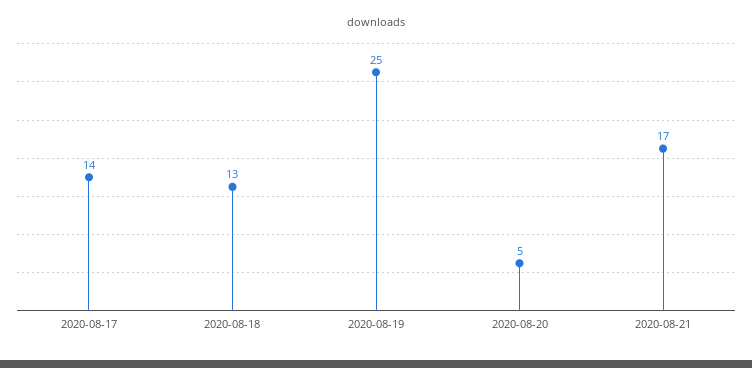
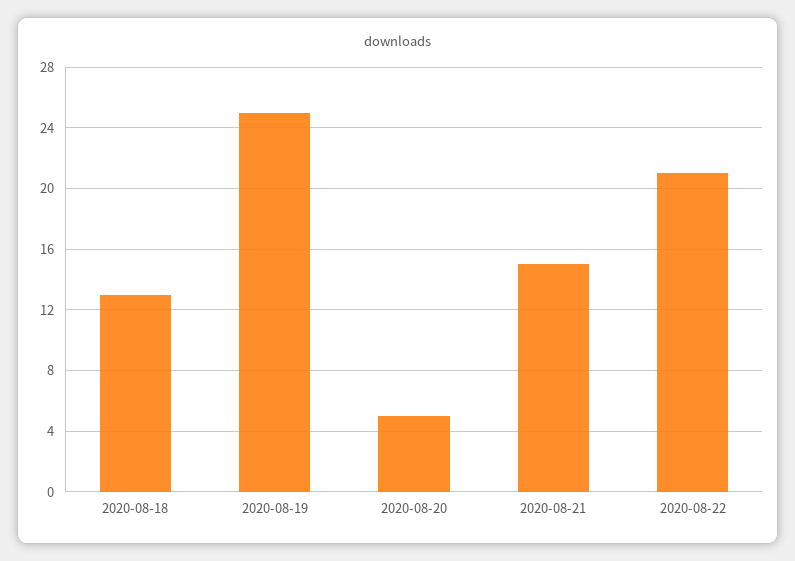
2020-08-17: 14 -> none
2020-08-21: 17 -> 15
2020-08-22: none -> 21

